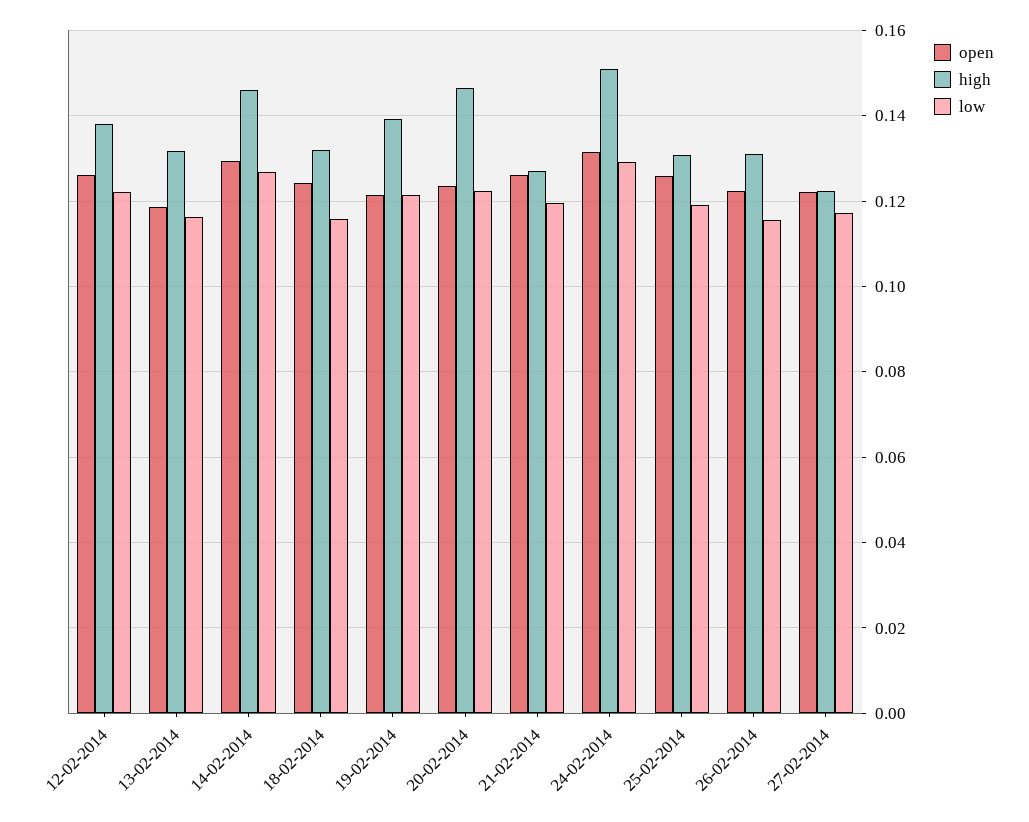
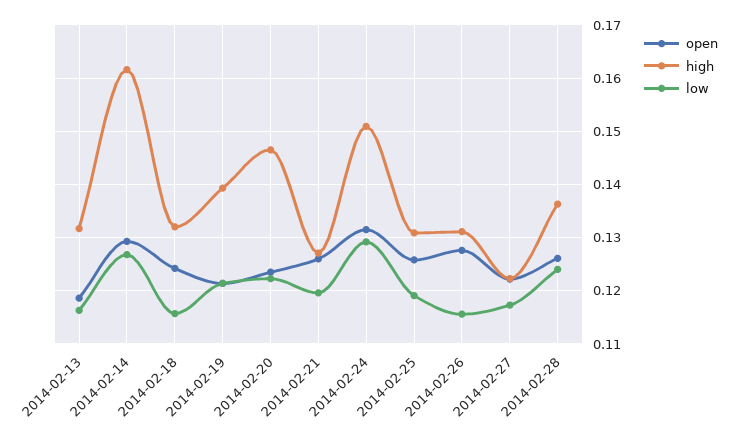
open, 12-02-2014: 0.126 -> none
high, 12-02-2014: 0.138 -> none
low, 12-02-2014: 0.122 -> none
high, 14-02-2014: 0.146 -> 0.162
open, 26-02-2014: 0.122 -> 0.128
open, 2014-02-28: none -> 0.126
high, 2014-02-28: none -> 0.136
low, 2014-02-28: none -> 0.124

